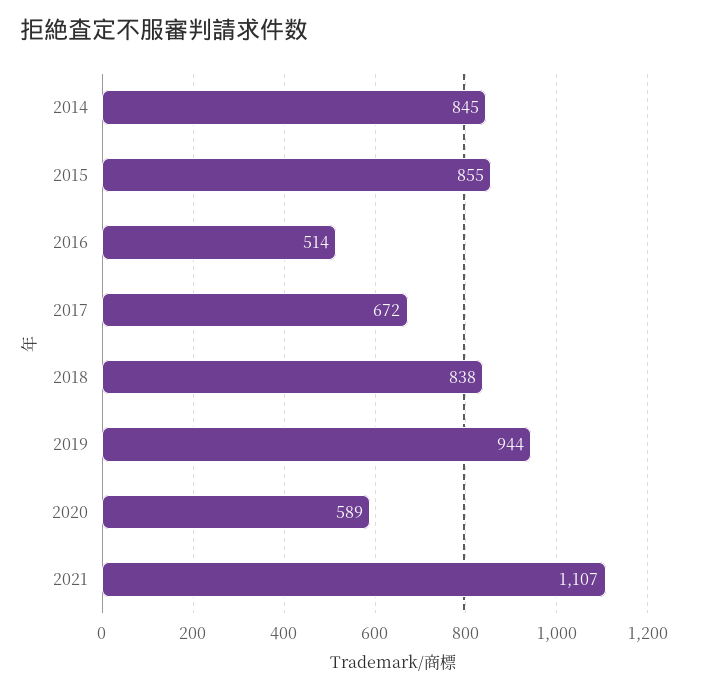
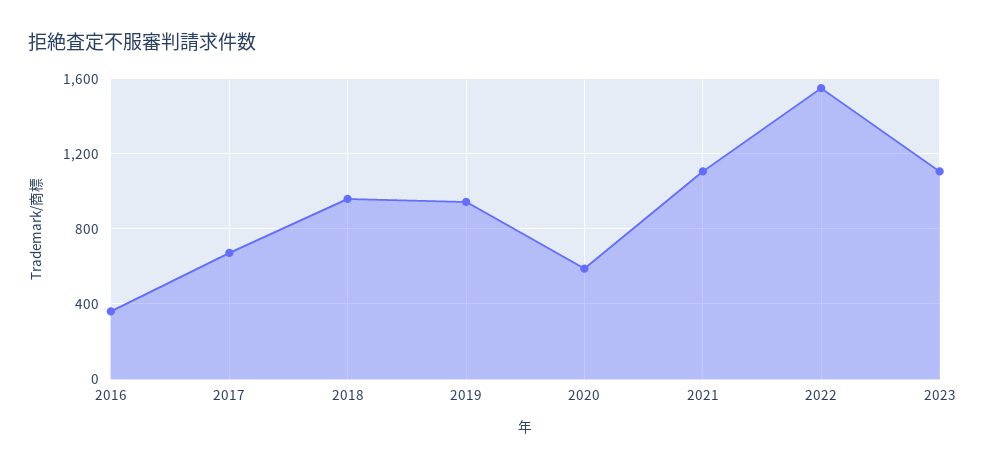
2014: 845 -> none
2015: 855 -> none
2016: 514 -> 350
2018: 838 -> 950
2022: none -> 1550
2023: none -> 1100

